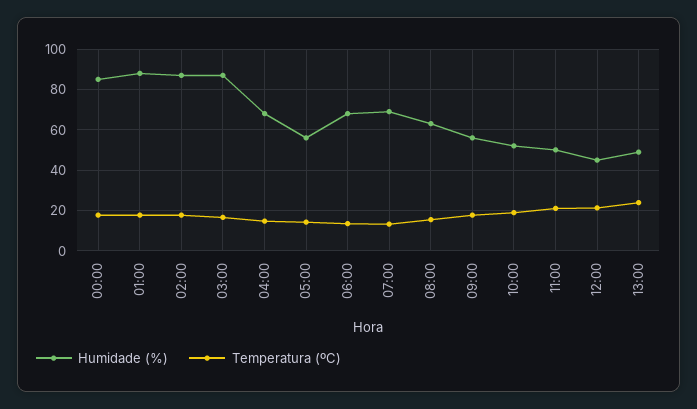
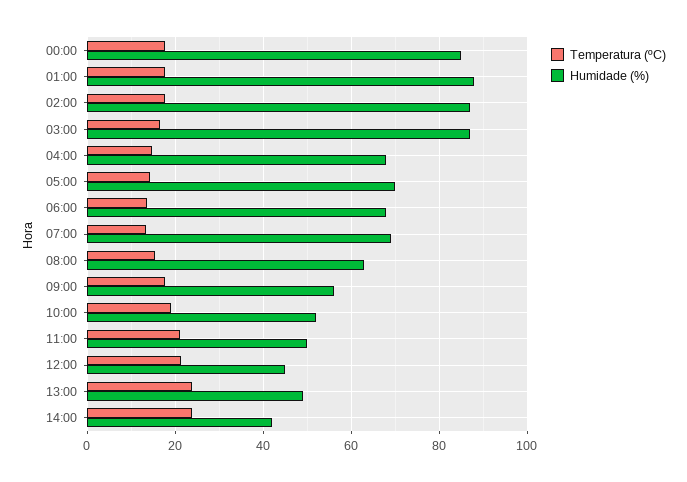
Humidade (%), 05:00: 55 -> 70
Temperatura (ºC), 14:00: none -> 24
Humidade (%), 14:00: none -> 42

